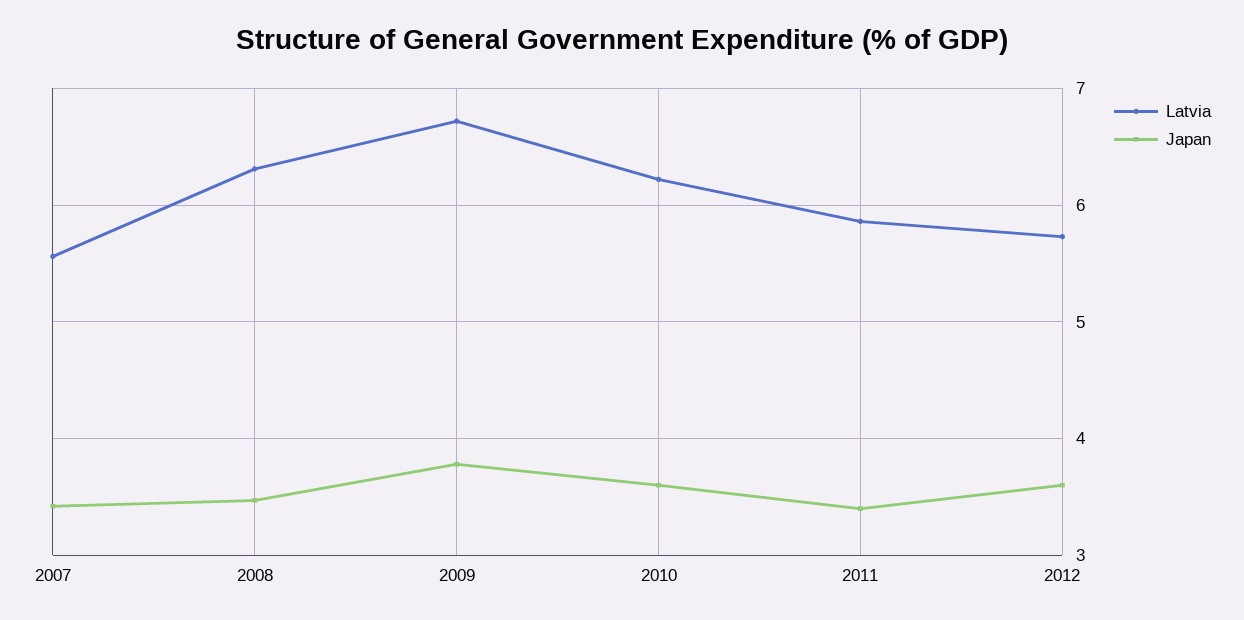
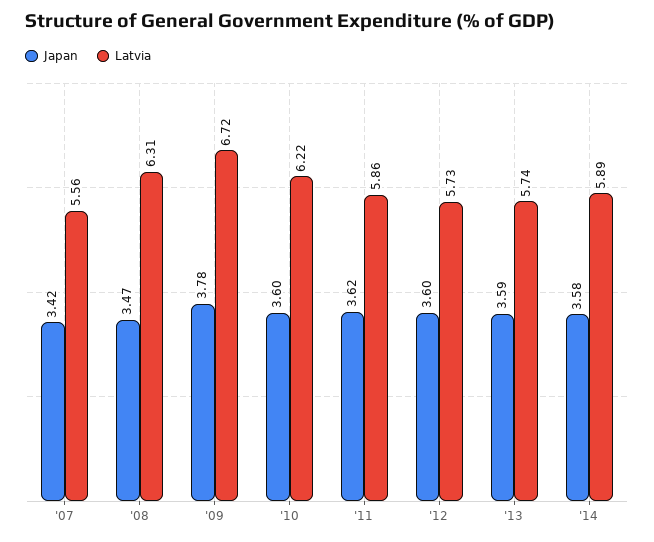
Japan, 2011: 3.4 -> 3.62
Japan, '13: none -> 3.59
Latvia, '13: none -> 5.74
Japan, '14: none -> 3.58
Latvia, '14: none -> 5.89

